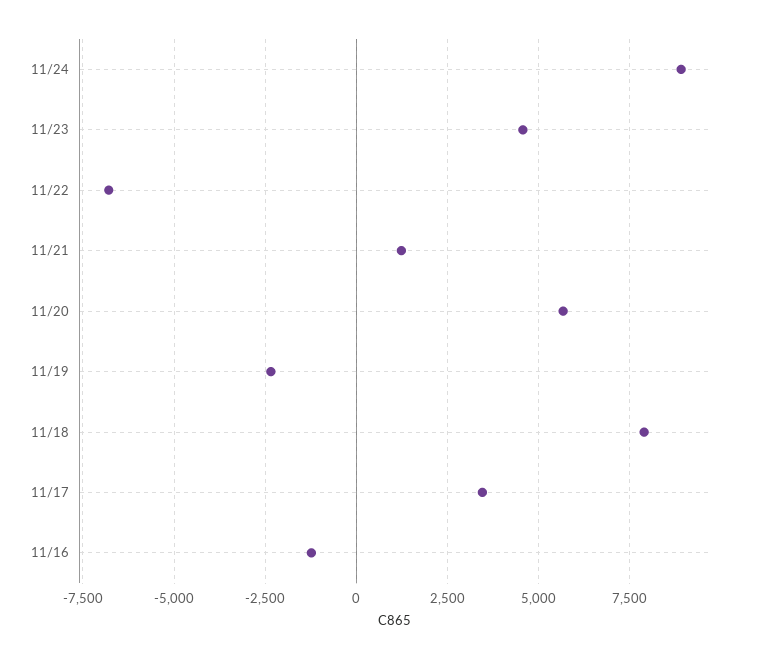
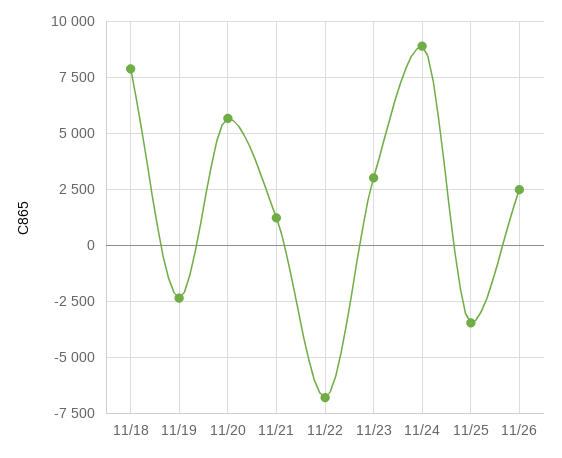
11/23: 4500 -> 3000
11/17: 3500 -> none
11/16: -1250 -> none
11/25: none -> -3500
11/26: none -> 2500

